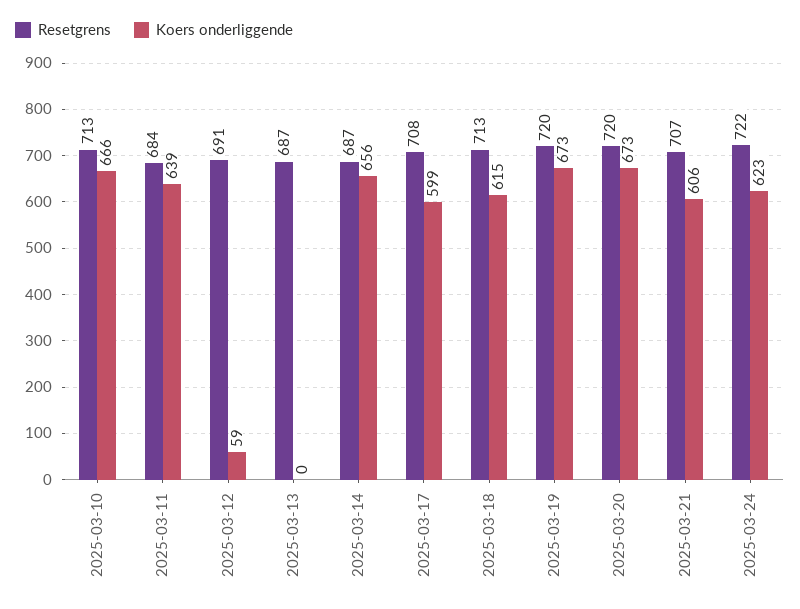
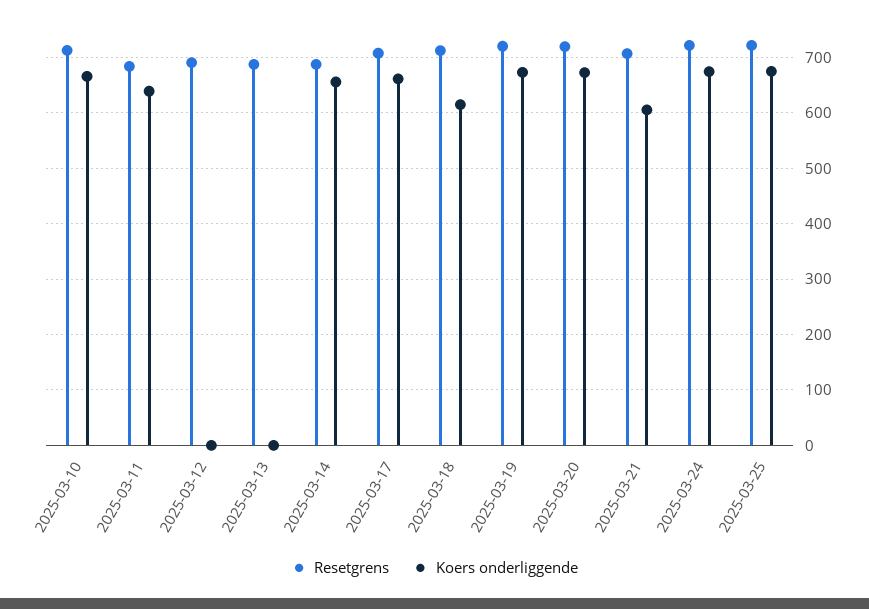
Koers onderliggende, 2025-03-12: 59 -> 0
Koers onderliggende, 2025-03-17: 599 -> 660
Koers onderliggende, 2025-03-24: 623 -> 680
Resetgrens, 2025-03-25: none -> 720
Koers onderliggende, 2025-03-25: none -> 680

